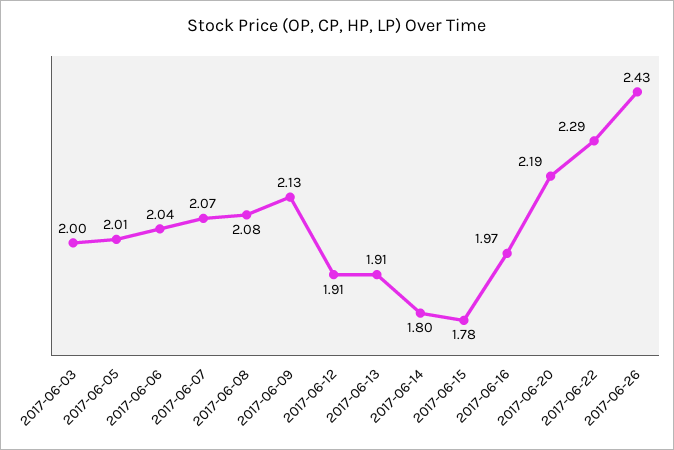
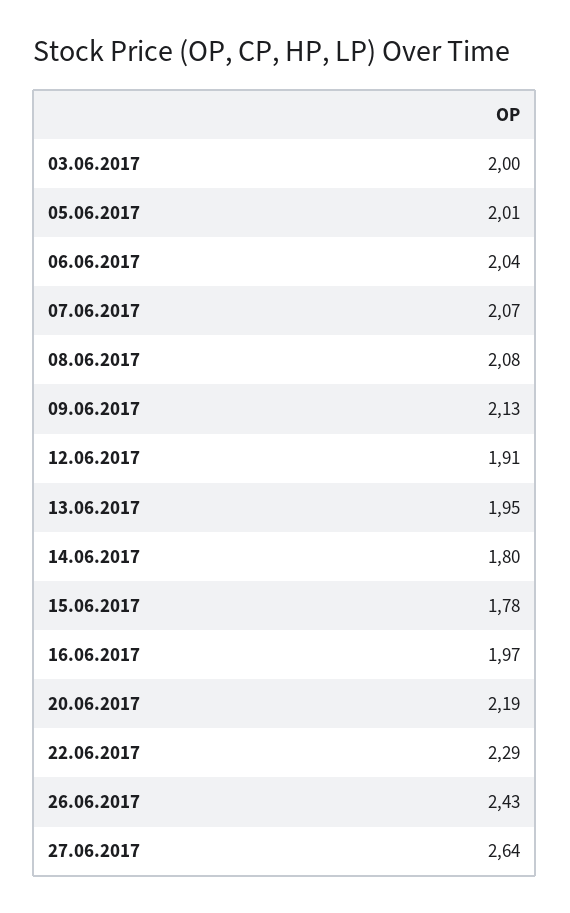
2017-06-13: 1.91 -> 1.95
27.06.2017: none -> 2.64

